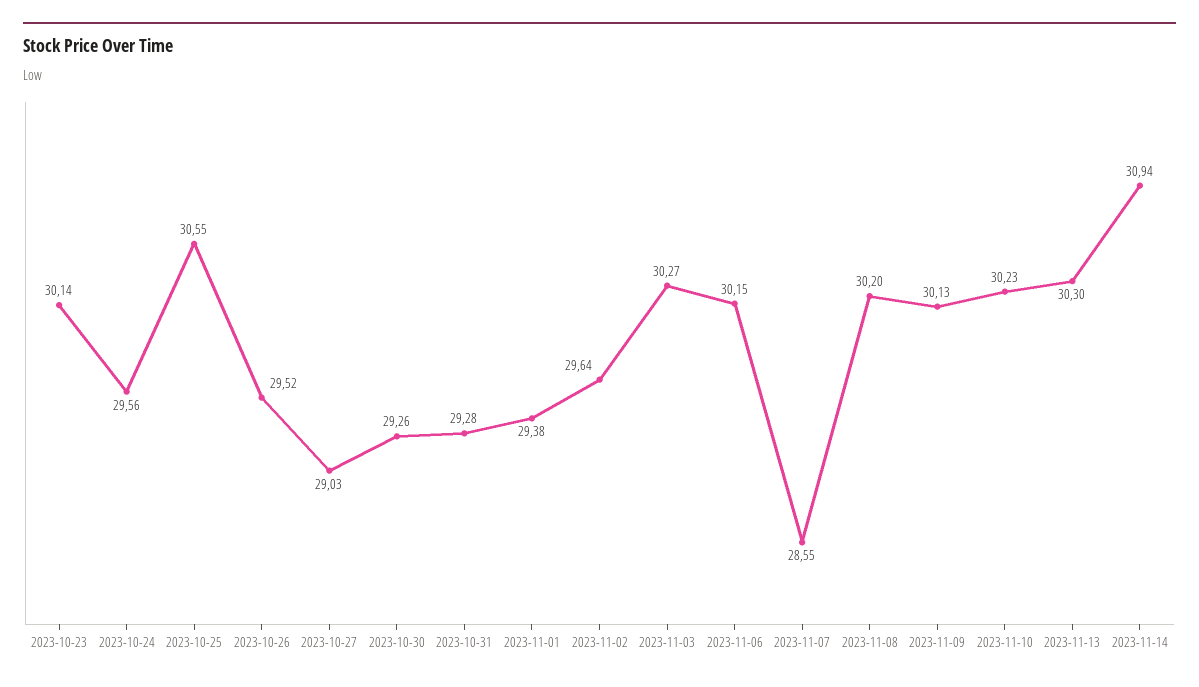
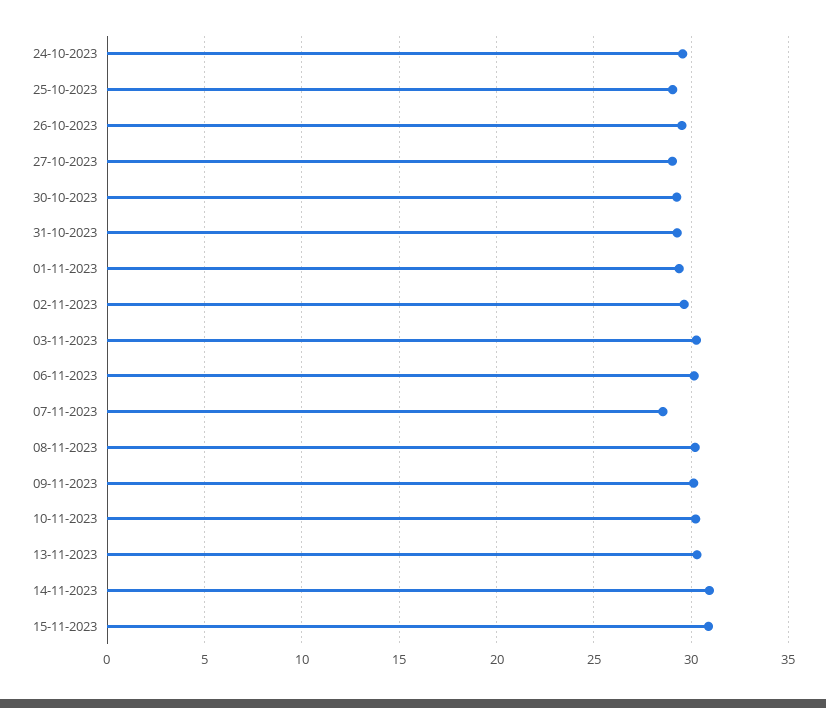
2023-10-23: 30.14 -> none
2023-10-25: 30.55 -> 29
15-11-2023: none -> 31

